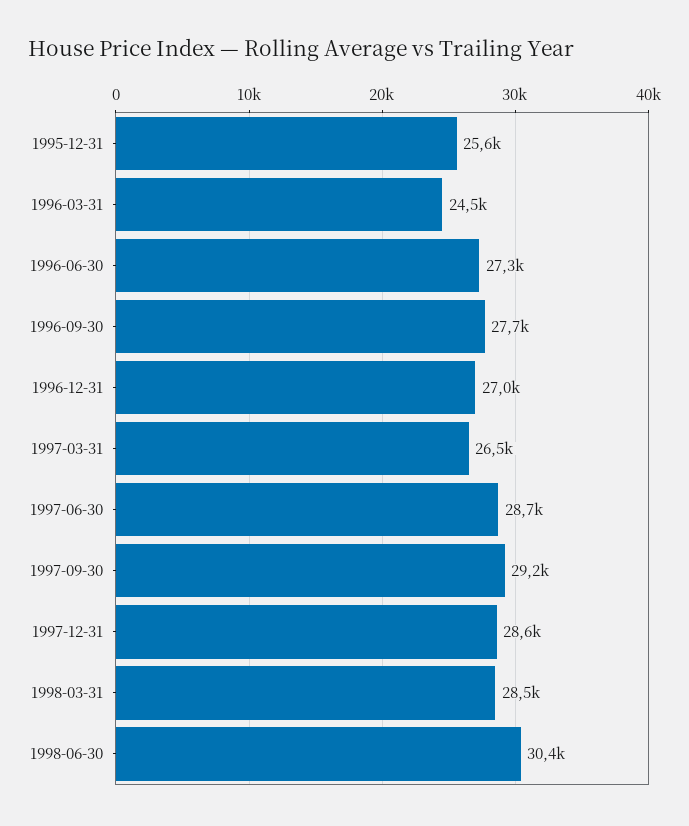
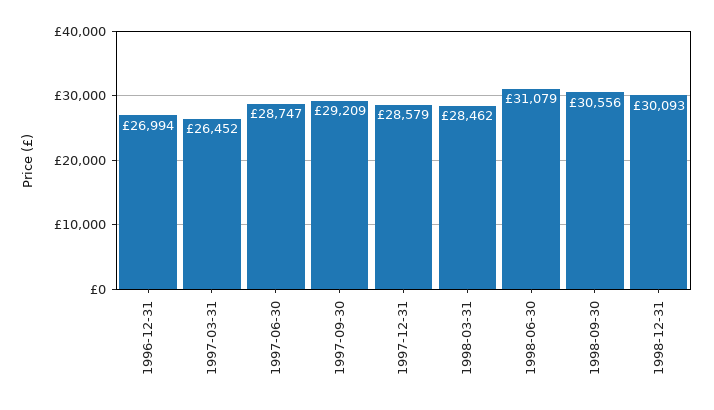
1995-12-31: 25600 -> none
1996-03-31: 24500 -> none
1996-06-30: 27300 -> none
1996-09-30: 27700 -> none
1998-06-30: 30400 -> 31079
1998-09-30: none -> 30556
1998-12-31: none -> 30093

